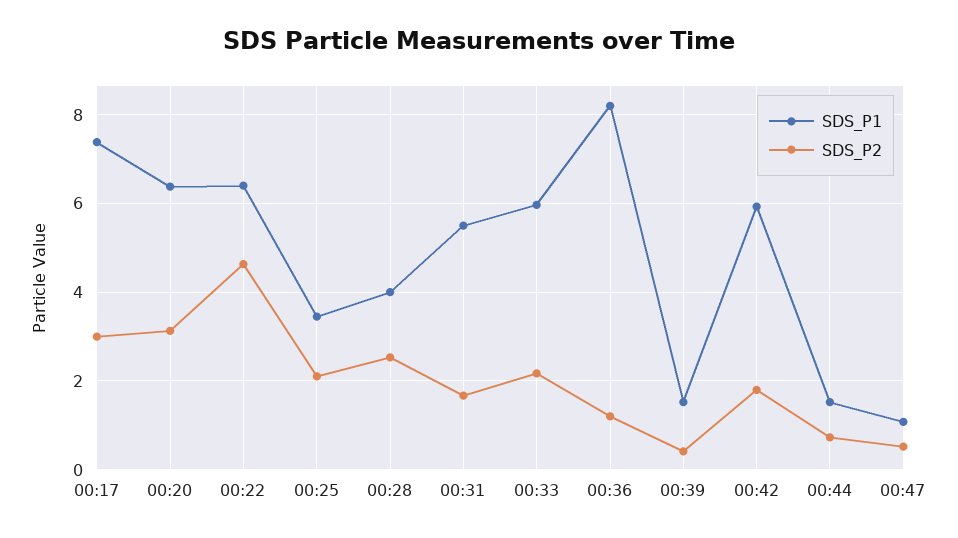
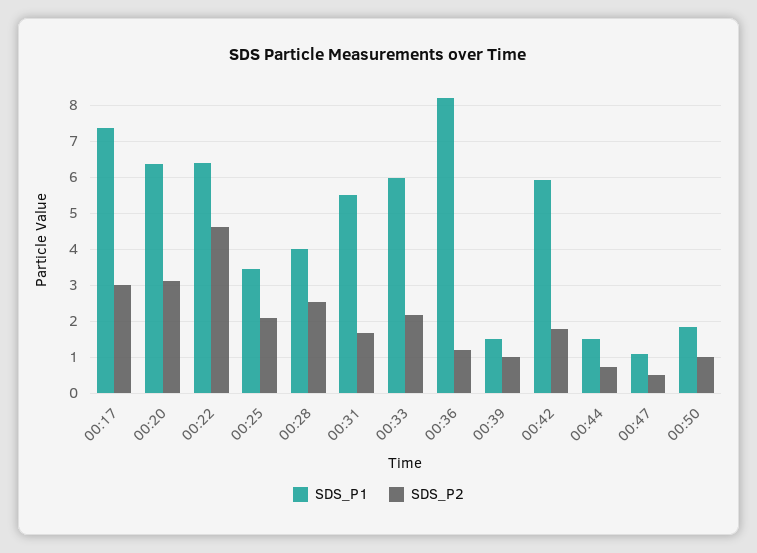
SDS_P2, 00:39: 0.4 -> 1
SDS_P1, 00:50: none -> 1.8
SDS_P2, 00:50: none -> 1

